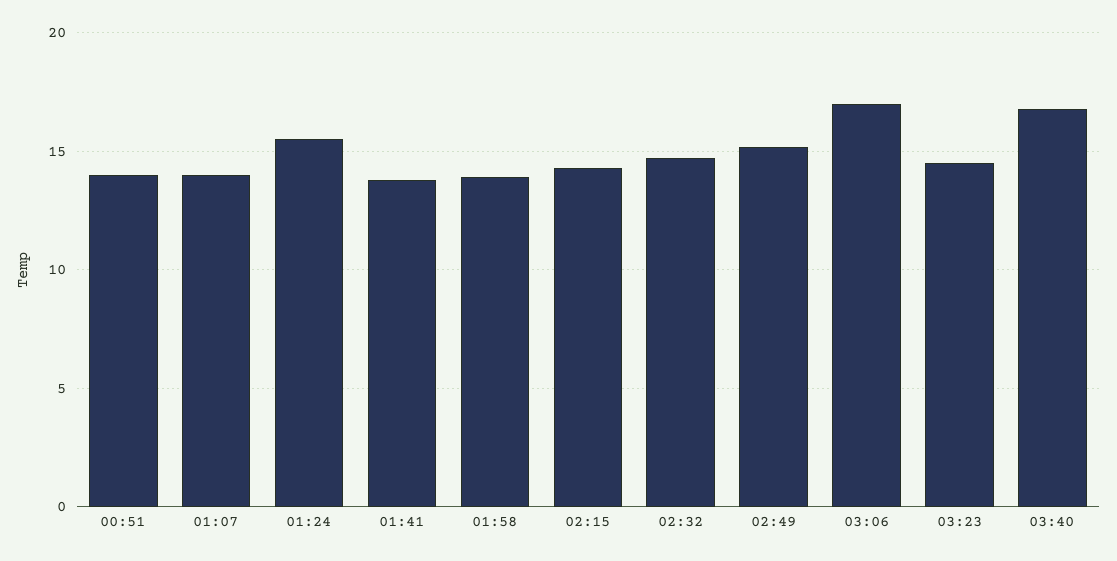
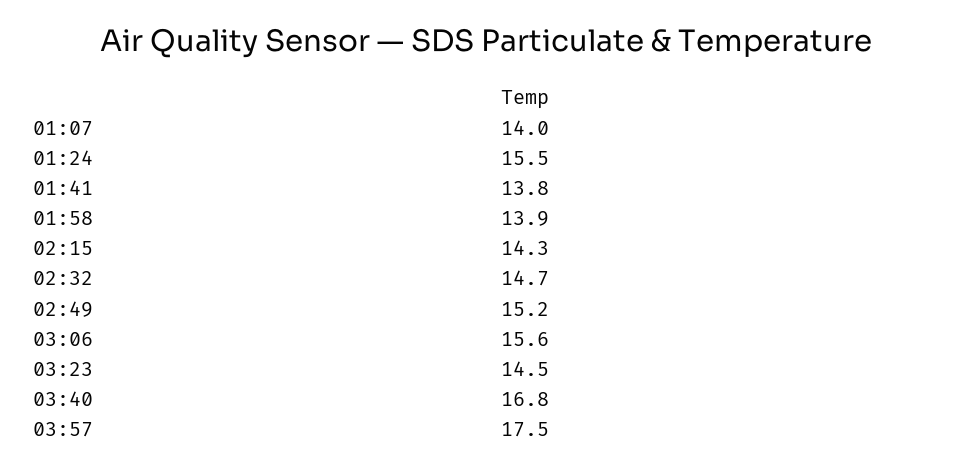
00:51: 14 -> none
03:06: 17 -> 15.6
03:57: none -> 17.5

